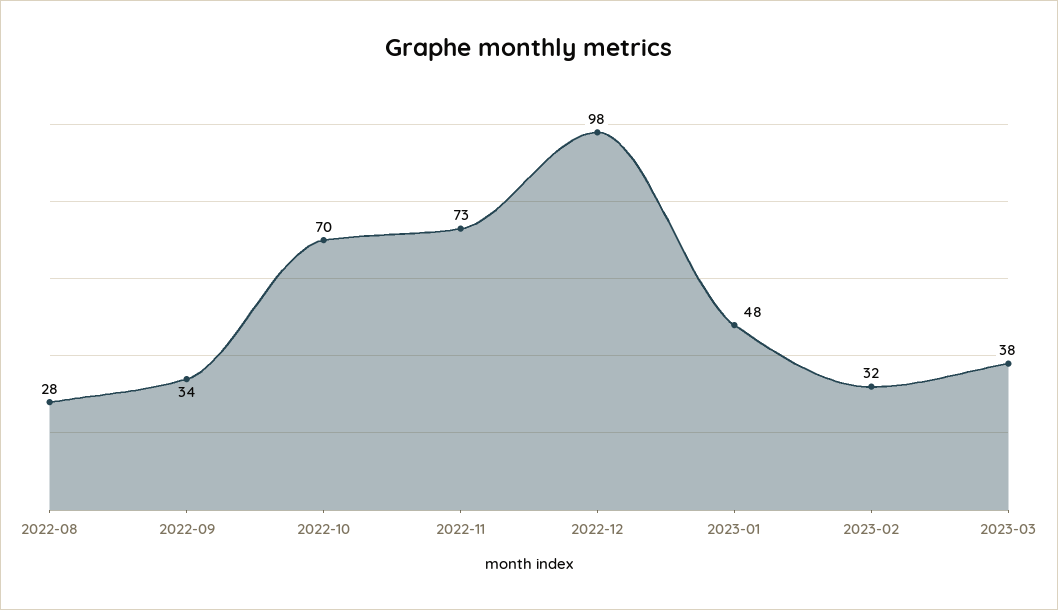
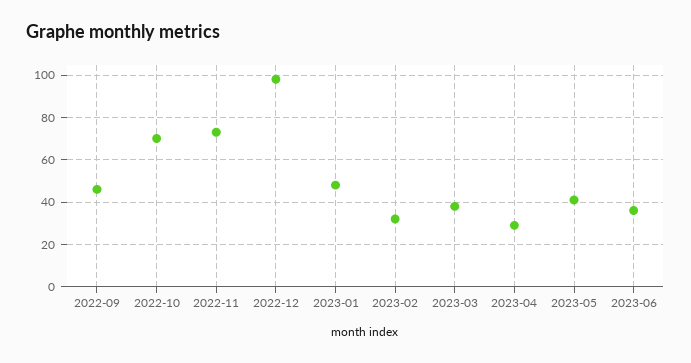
2022-08: 28 -> none
2022-09: 34 -> 45
2023-04: none -> 30
2023-05: none -> 40
2023-06: none -> 35

